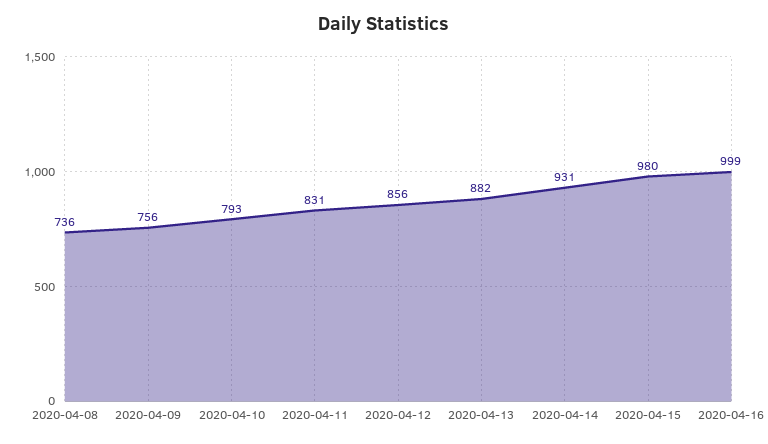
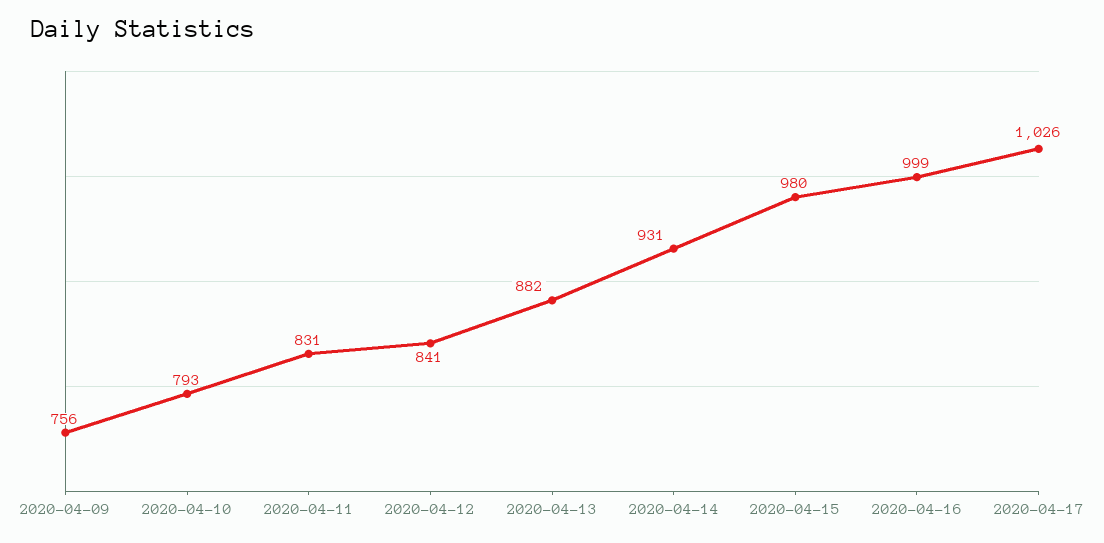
2020-04-08: 736 -> none
2020-04-12: 856 -> 841
2020-04-17: none -> 1026

